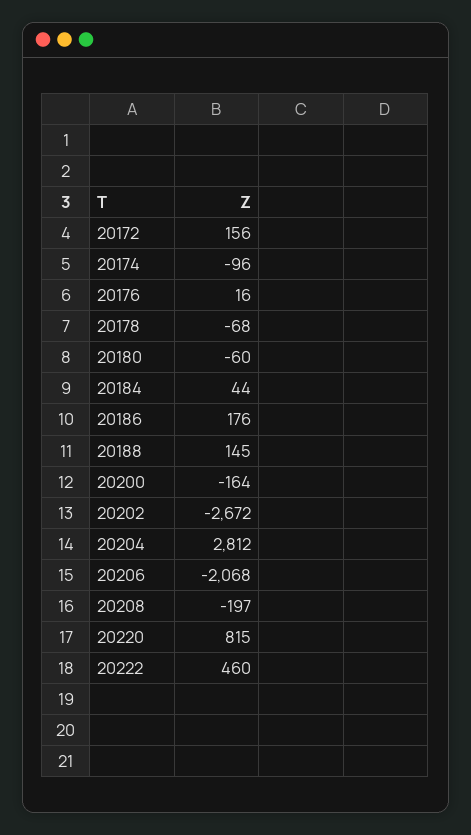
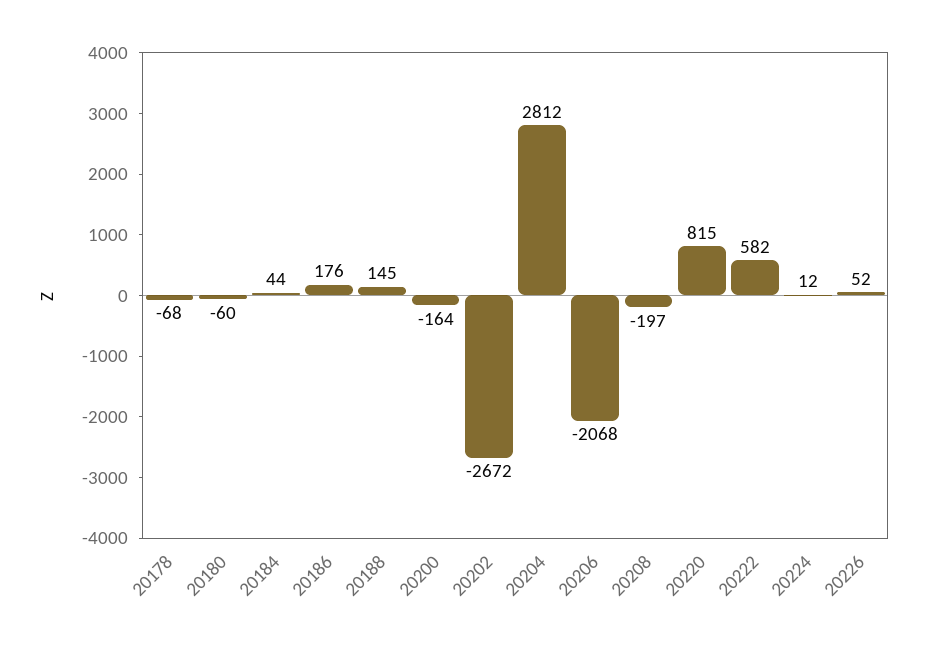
20172: 156 -> none
20174: -96 -> none
20176: 16 -> none
20222: 460 -> 582
20224: none -> 12
20226: none -> 52

